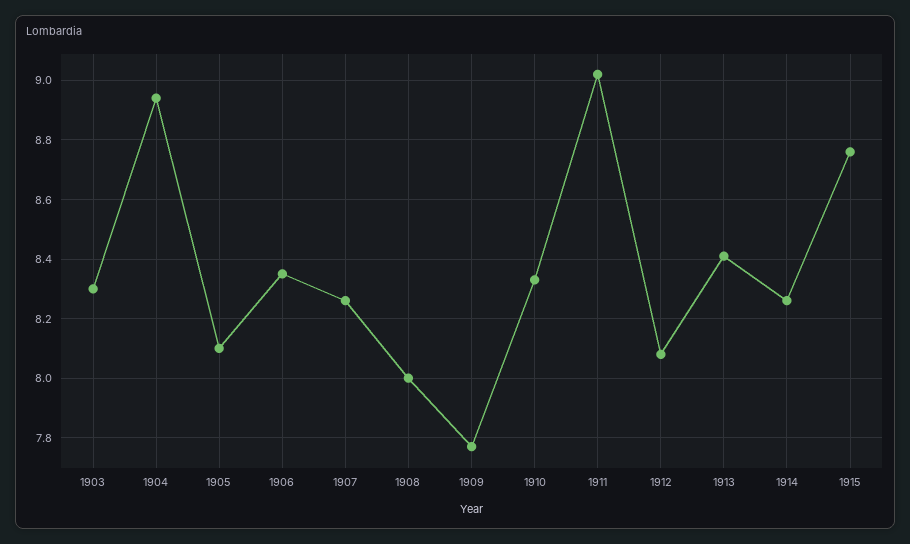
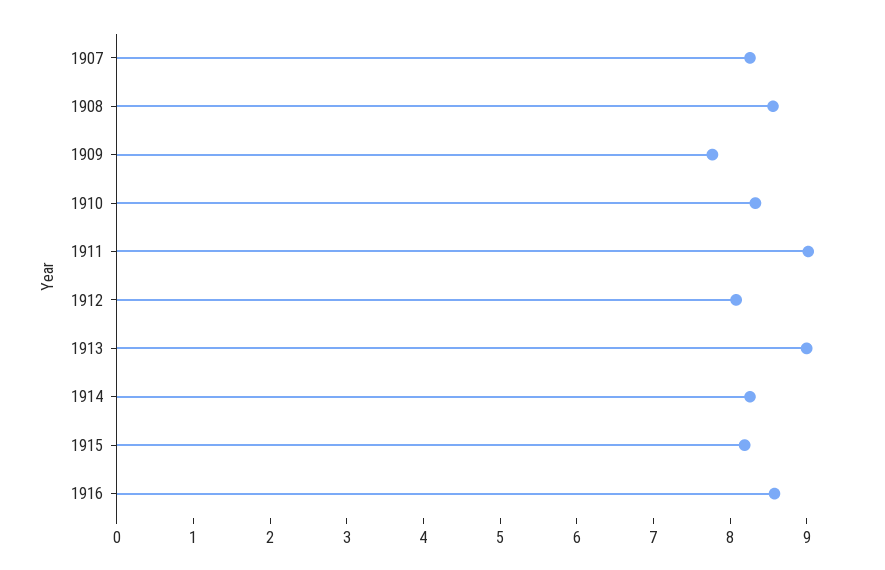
1903: 8.3 -> none
1904: 8.95 -> none
1905: 8.1 -> none
1906: 8.35 -> none
1908: 8 -> 8.6
1913: 8.4 -> 9
1915: 8.75 -> 8.2
1916: none -> 8.6

